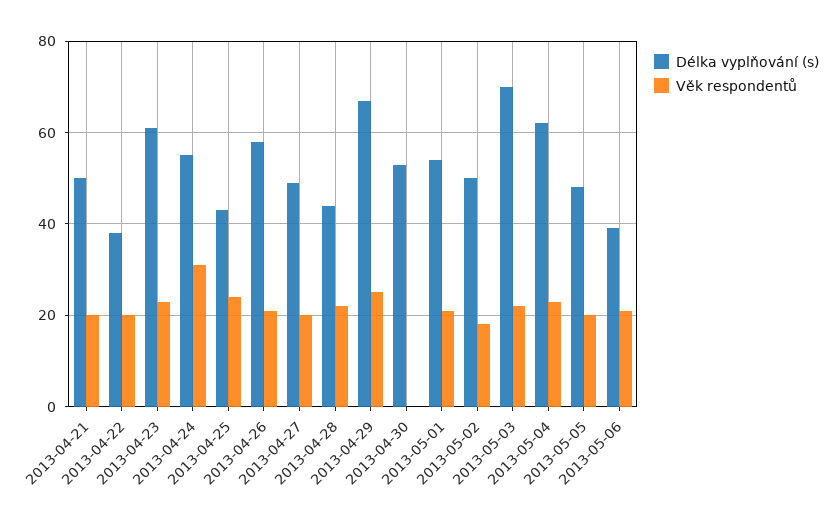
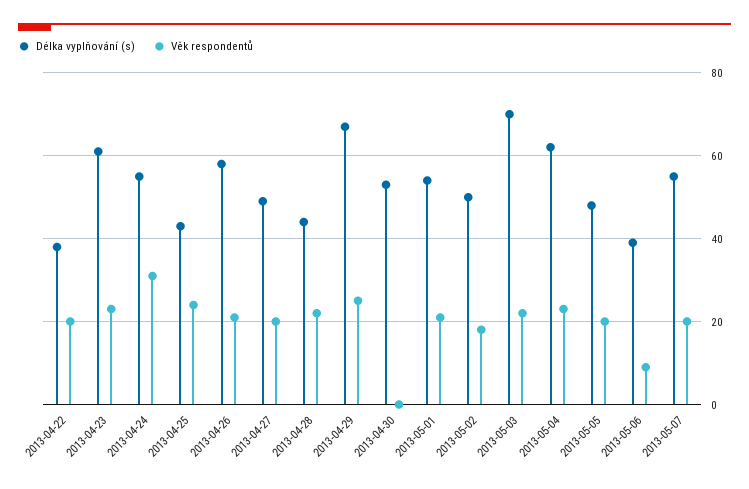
Délka vyplňování (s), 2013-04-21: 50 -> none
Věk respondentů, 2013-04-21: 20 -> none
Věk respondentů, 2013-05-06: 20 -> 10
Délka vyplňování (s), 2013-05-07: none -> 55
Věk respondentů, 2013-05-07: none -> 20

